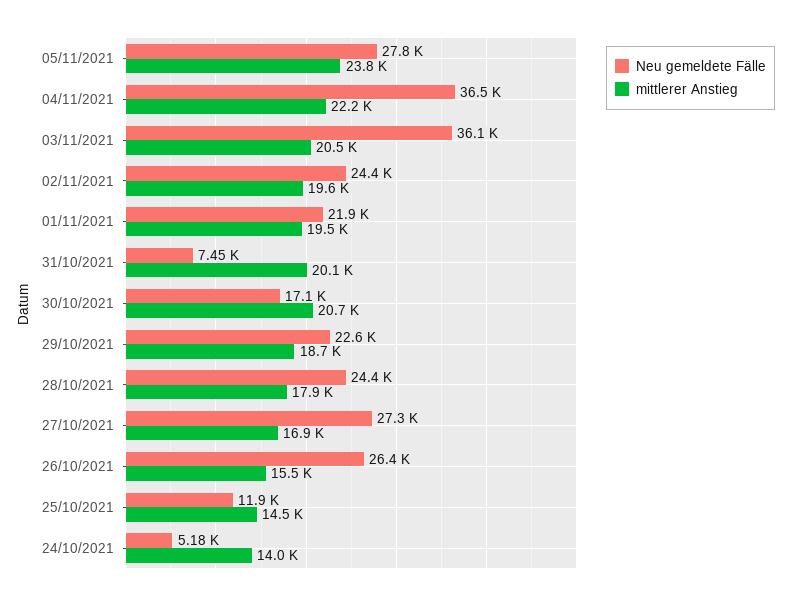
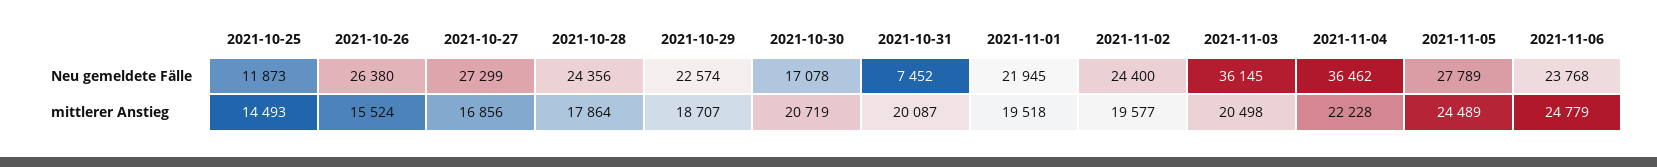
mittlerer Anstieg, 05/11/2021: 23800 -> 24489
Neu gemeldete Fälle, 24/10/2021: 5180 -> none
mittlerer Anstieg, 24/10/2021: 14000 -> none
Neu gemeldete Fälle, 2021-11-06: none -> 23768
mittlerer Anstieg, 2021-11-06: none -> 24779

